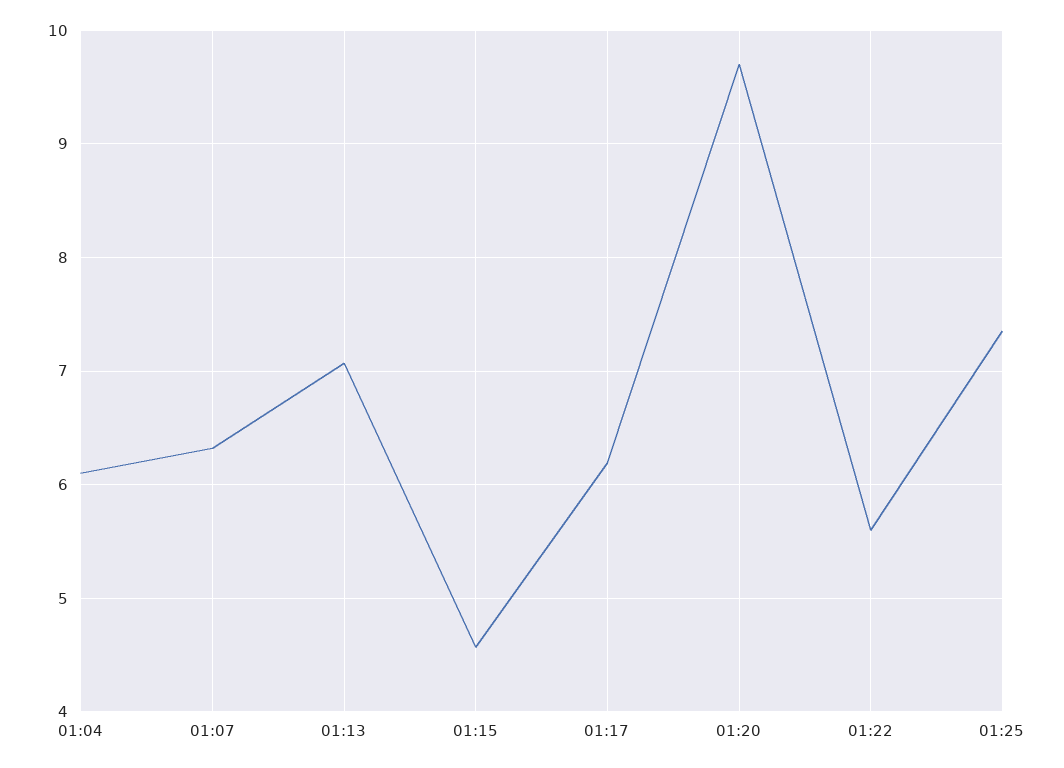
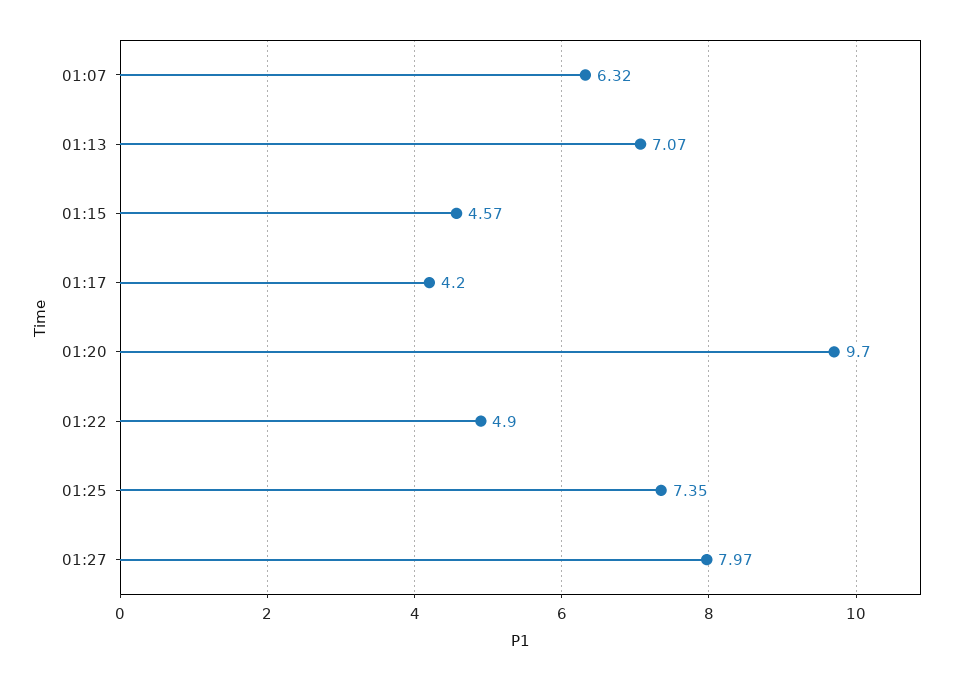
01:04: 6.1 -> none
01:17: 6.2 -> 4.2
01:22: 5.6 -> 4.9
01:27: none -> 7.97

